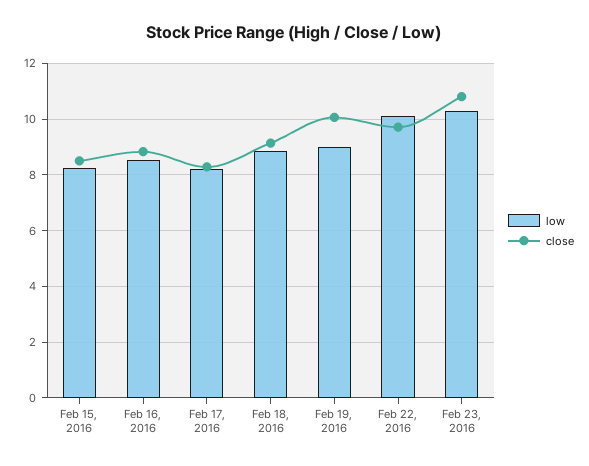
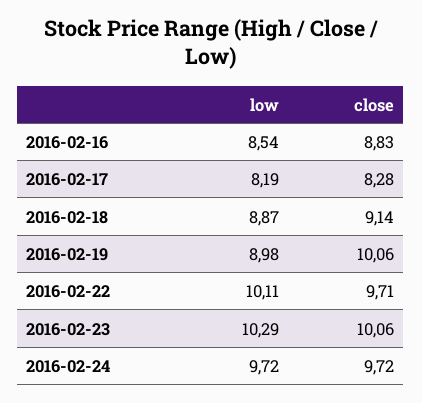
low, Feb 15, 2016: 8.25 -> none
close, Feb 15, 2016: 8.5 -> none
close, Feb 23, 2016: 10.75 -> 10.06
low, 2016-02-24: none -> 9.72
close, 2016-02-24: none -> 9.72

